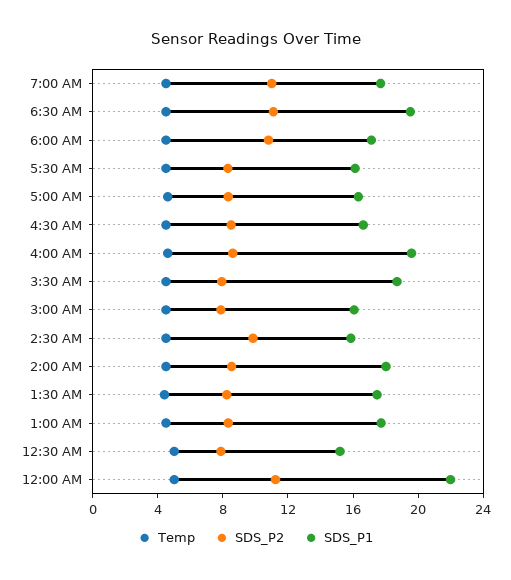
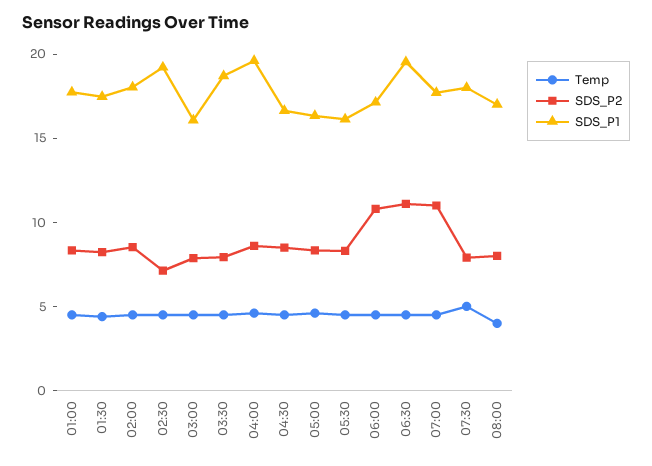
SDS_P2, 2:30 AM: 10 -> 7
SDS_P1, 2:30 AM: 16 -> 19
Temp, 12:30 AM: 5 -> none
SDS_P2, 12:30 AM: 8 -> none
SDS_P1, 12:30 AM: 15 -> none
Temp, 12:00 AM: 5 -> none
SDS_P2, 12:00 AM: 11 -> none
SDS_P1, 12:00 AM: 22 -> none
Temp, 07:30: none -> 5
SDS_P2, 07:30: none -> 8
SDS_P1, 07:30: none -> 18
Temp, 08:00: none -> 4
SDS_P2, 08:00: none -> 8
SDS_P1, 08:00: none -> 17

